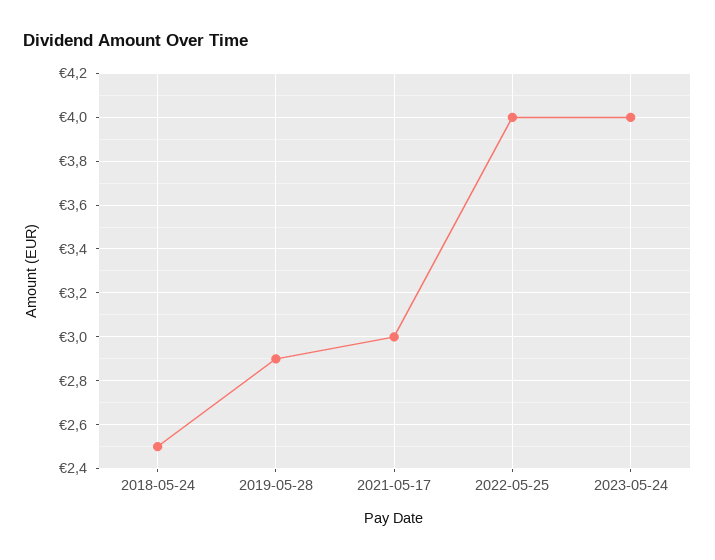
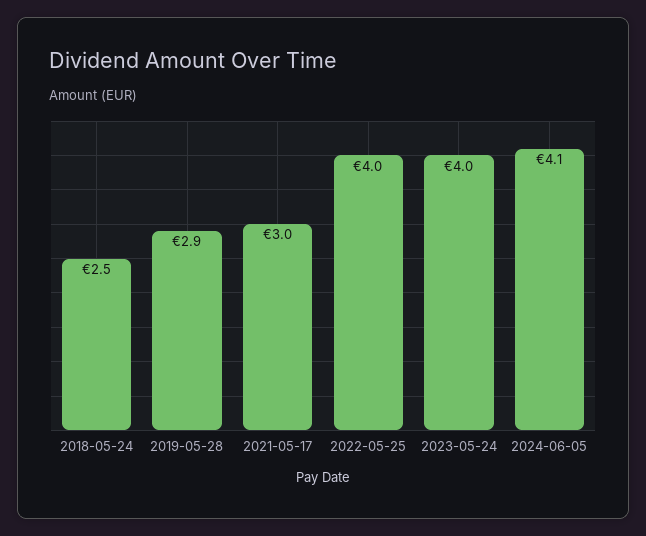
2024-06-05: none -> 4.1

